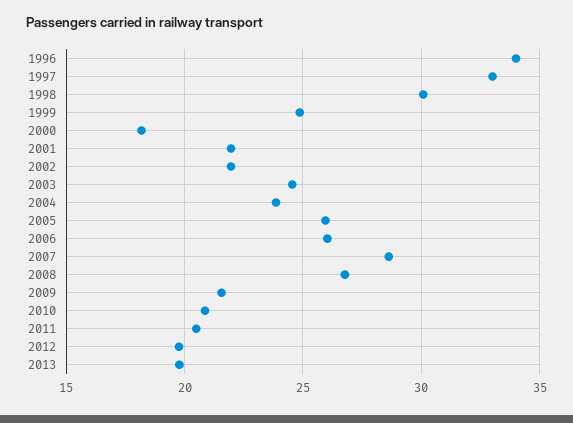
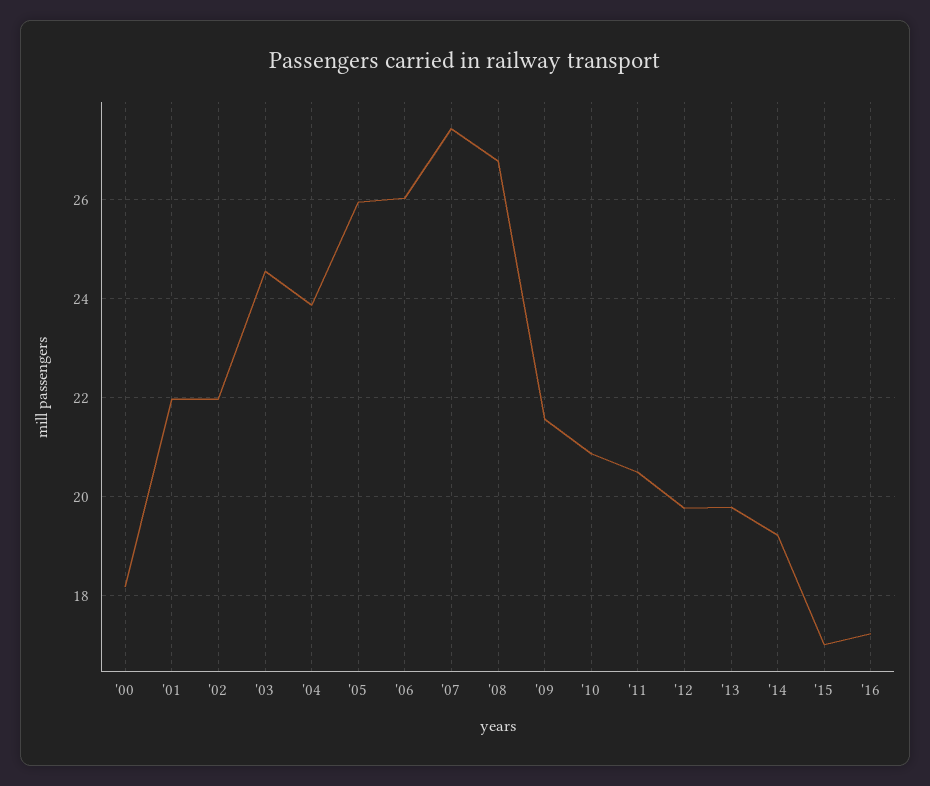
1996: 34 -> none
1997: 33 -> none
1998: 30 -> none
1999: 25 -> none
2007: 28.5 -> 27.4
'14: none -> 19.2
'15: none -> 17
'16: none -> 17.2

